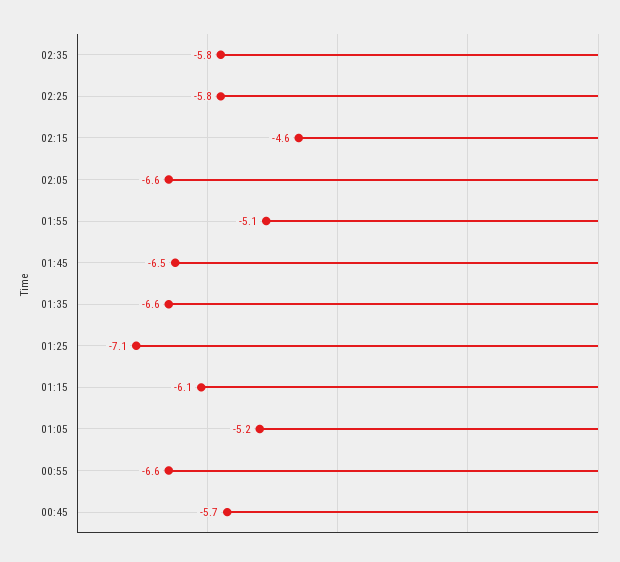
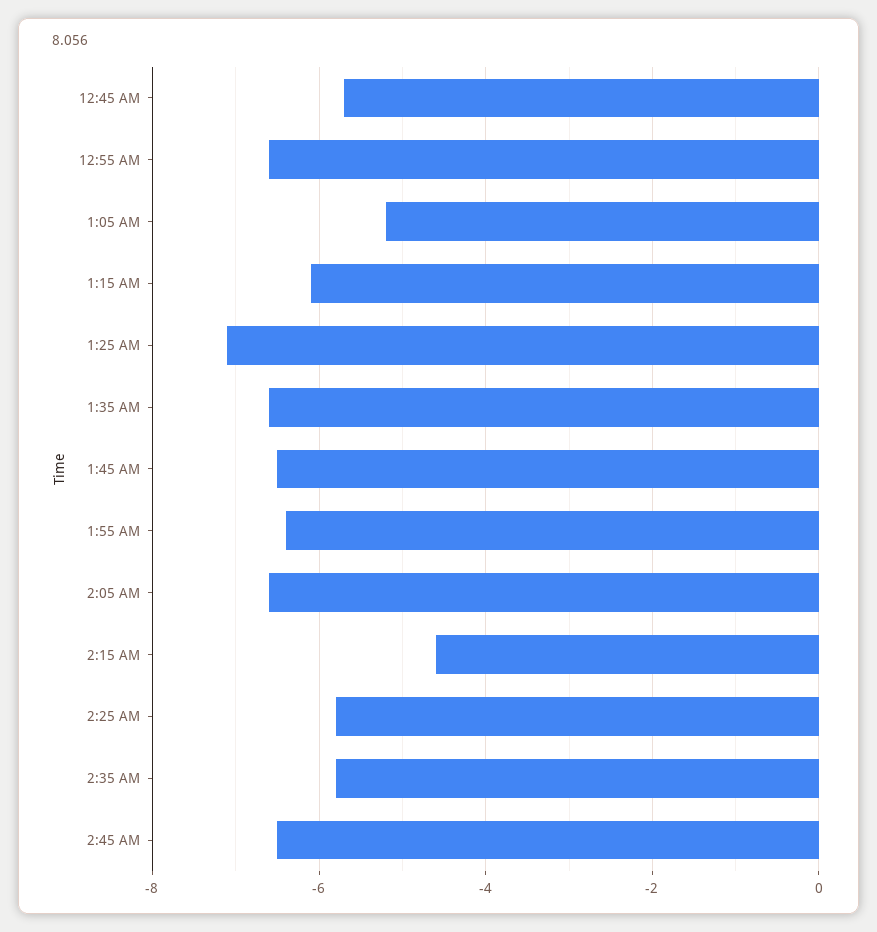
01:55: -5.1 -> -6.5
2:45 AM: none -> -6.5

